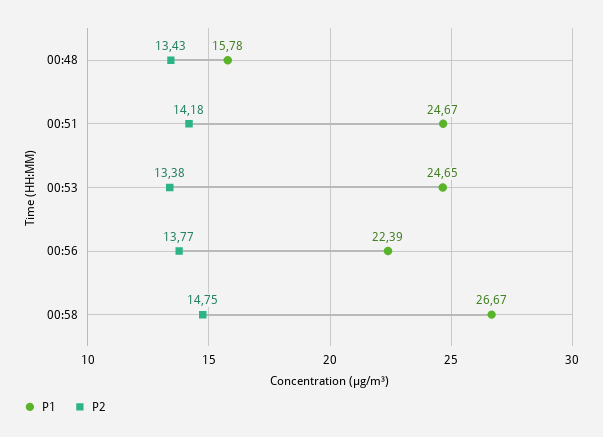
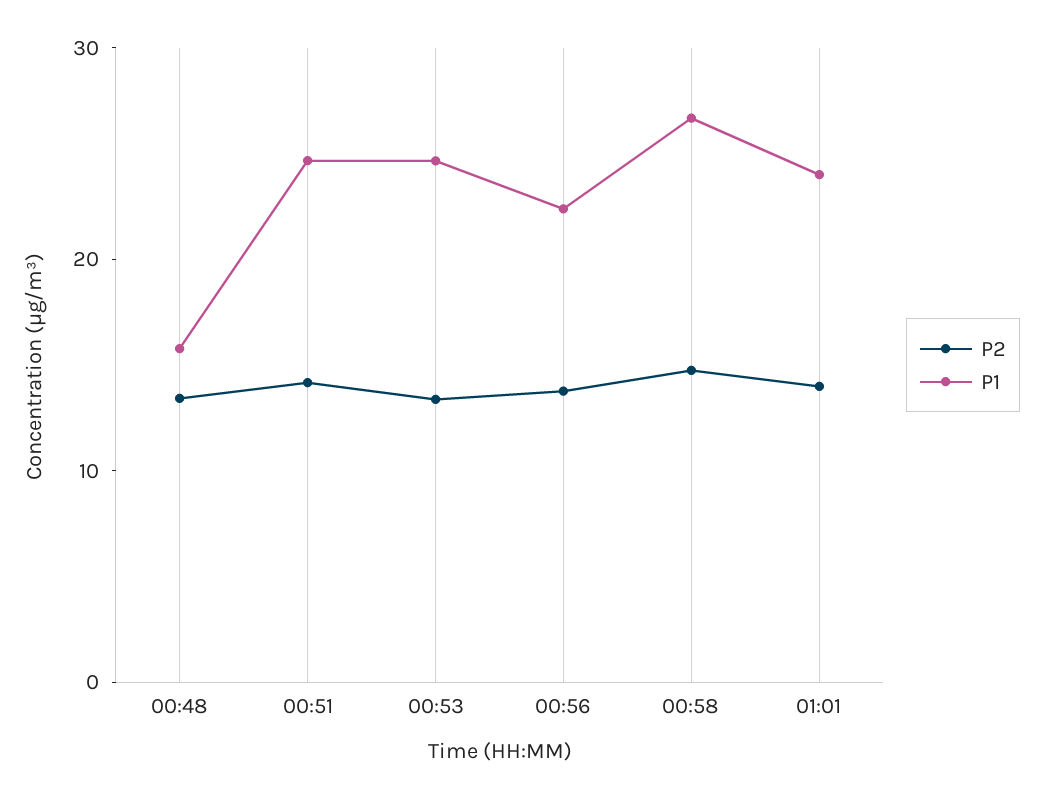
P2, 01:01: none -> 14
P1, 01:01: none -> 24

